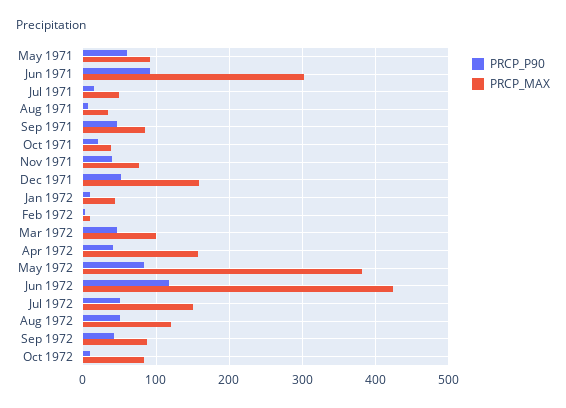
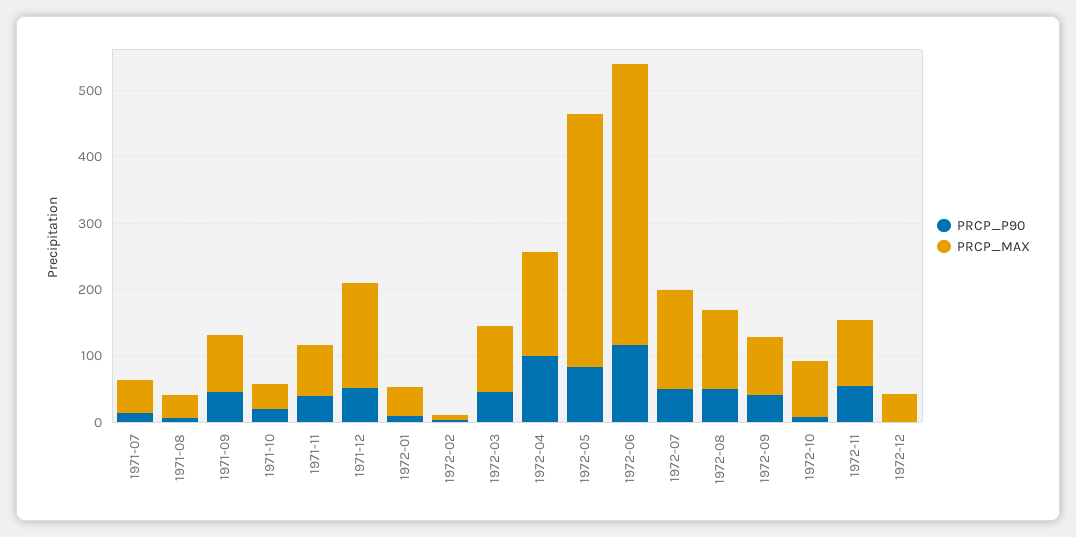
PRCP_P90, May 1971: 60 -> none
PRCP_MAX, May 1971: 90 -> none
PRCP_P90, Jun 1971: 90 -> none
PRCP_MAX, Jun 1971: 300 -> none
PRCP_P90, Apr 1972: 40 -> 100
PRCP_P90, 1972-11: none -> 60
PRCP_MAX, 1972-11: none -> 100
PRCP_P90, 1972-12: none -> 0
PRCP_MAX, 1972-12: none -> 40

